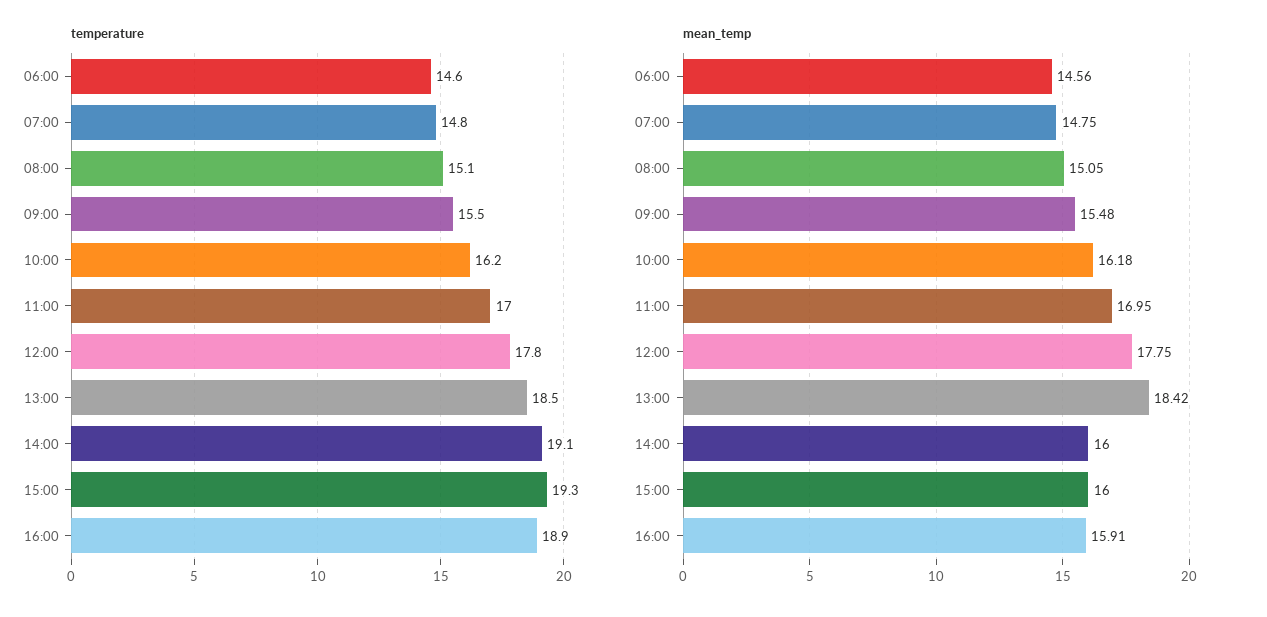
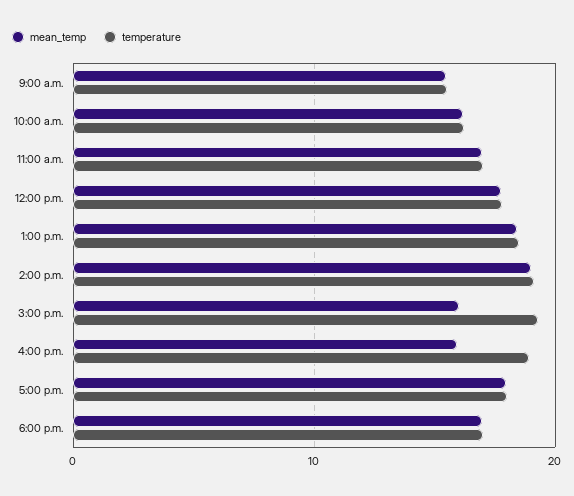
temperature, 06:00: 14.6 -> none
temperature, 07:00: 14.8 -> none
temperature, 08:00: 15.1 -> none
mean_temp, 06:00: 14.56 -> none
mean_temp, 07:00: 14.75 -> none
mean_temp, 08:00: 15.05 -> none
mean_temp, 14:00: 16 -> 19
mean_temp, 5:00 p.m.: none -> 18
temperature, 5:00 p.m.: none -> 18
mean_temp, 6:00 p.m.: none -> 17
temperature, 6:00 p.m.: none -> 17

